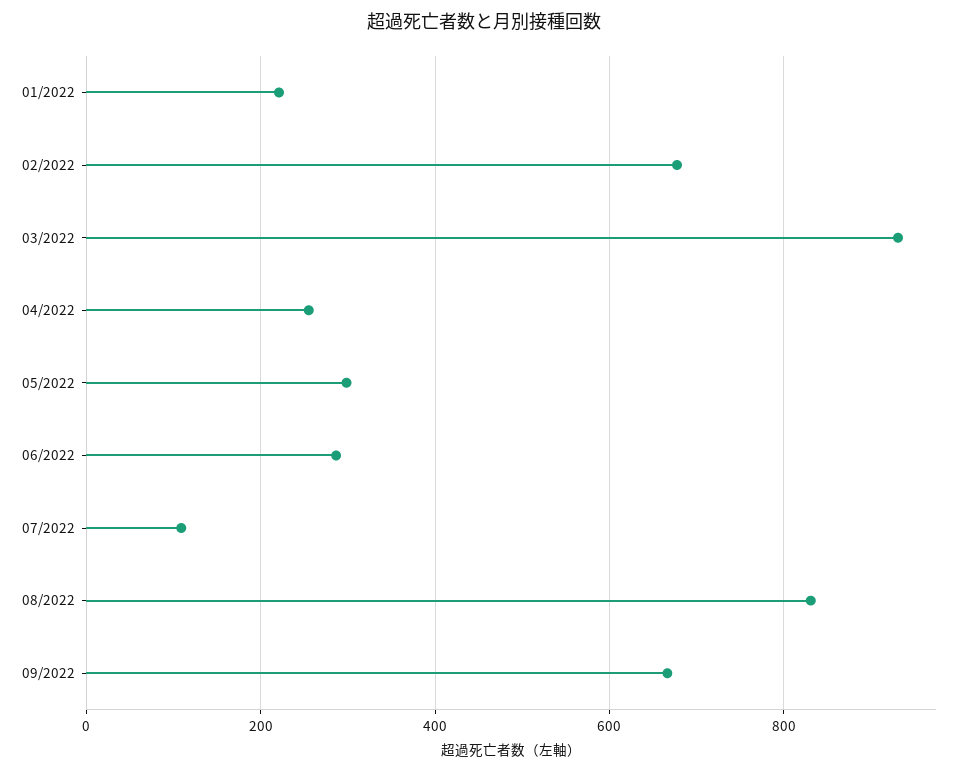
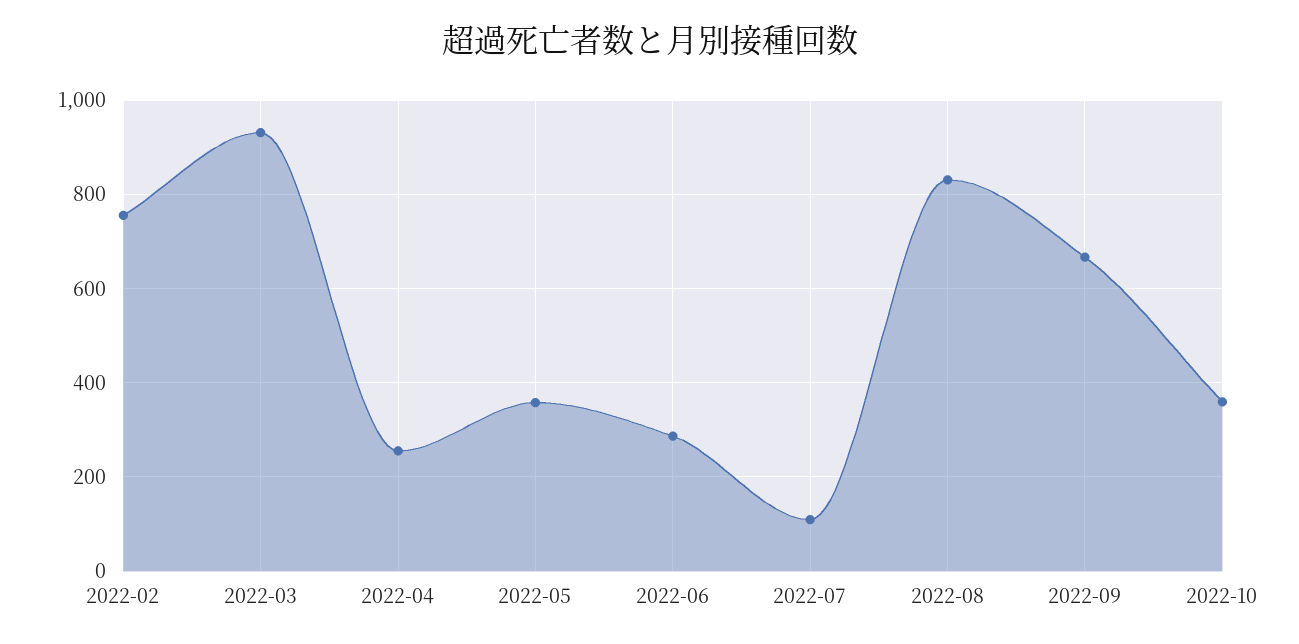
01/2022: 220 -> none
02/2022: 680 -> 760
05/2022: 300 -> 360
2022-10: none -> 360

